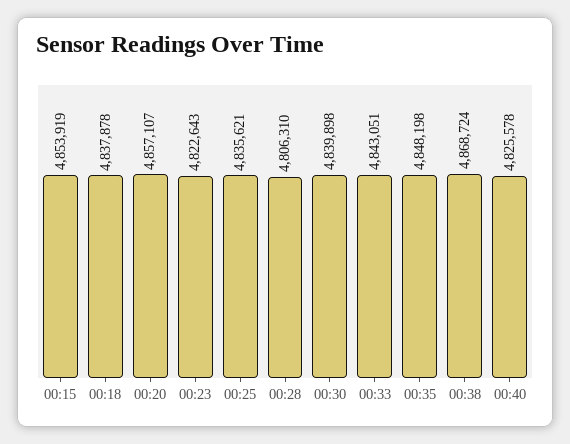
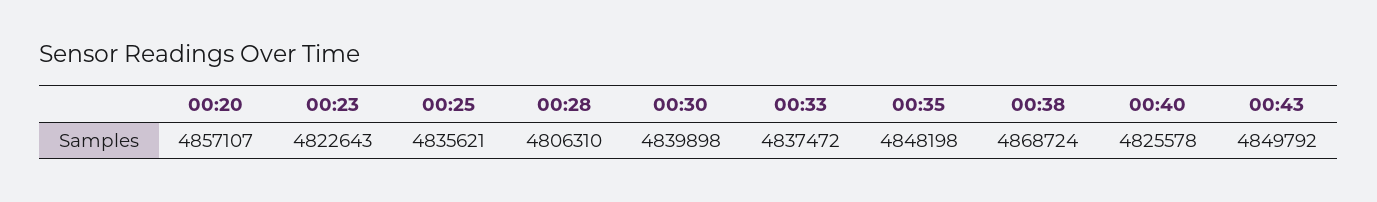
00:15: 4853919 -> none
00:18: 4837878 -> none
00:33: 4843051 -> 4837472
00:43: none -> 4849792

